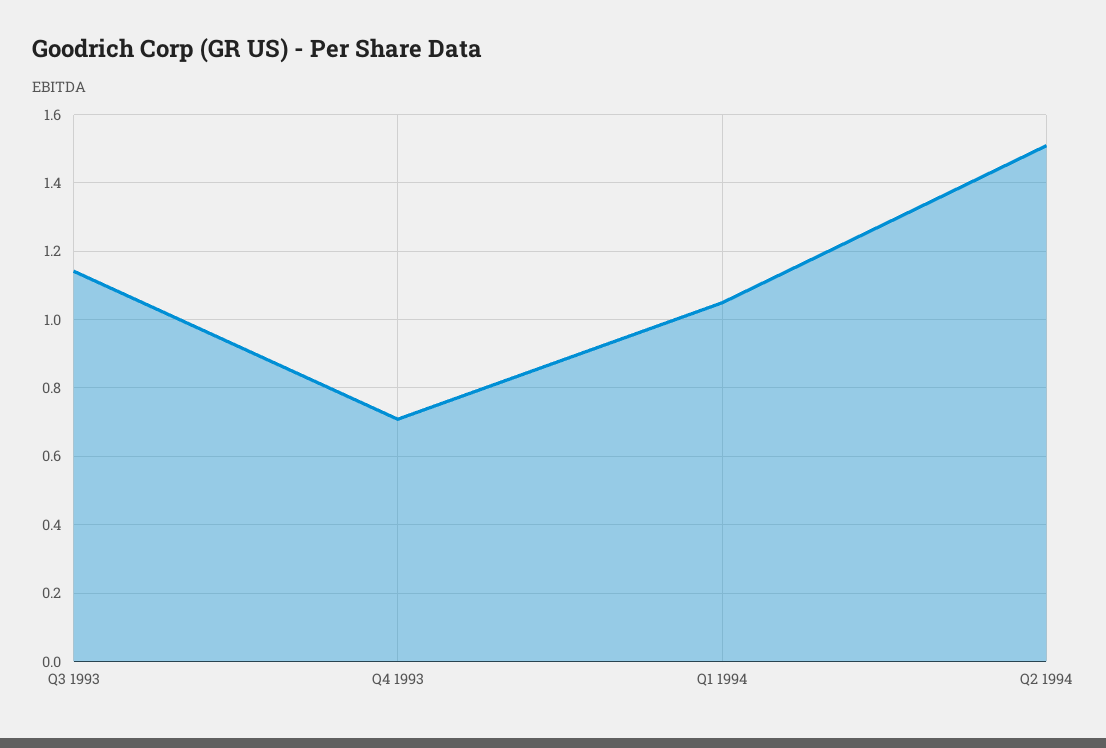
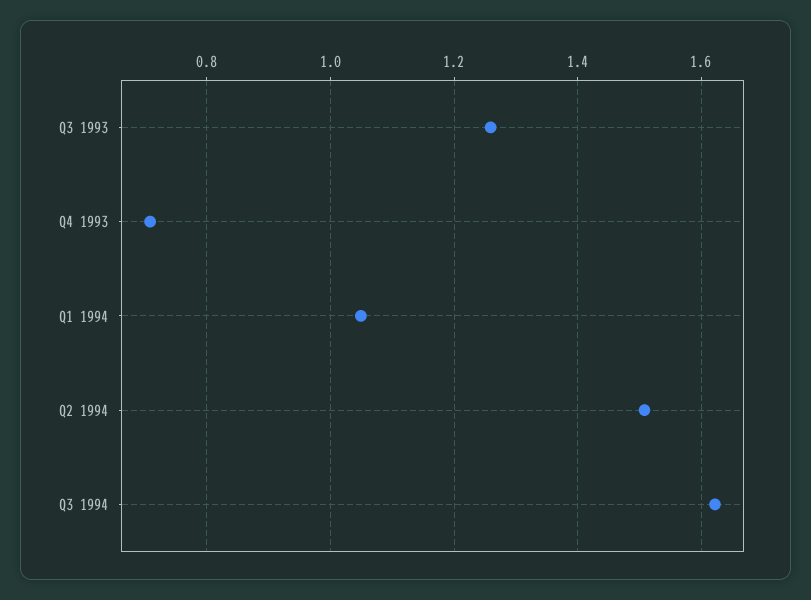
Q3 1993: 1.14 -> 1.26
Q3 1994: none -> 1.62

